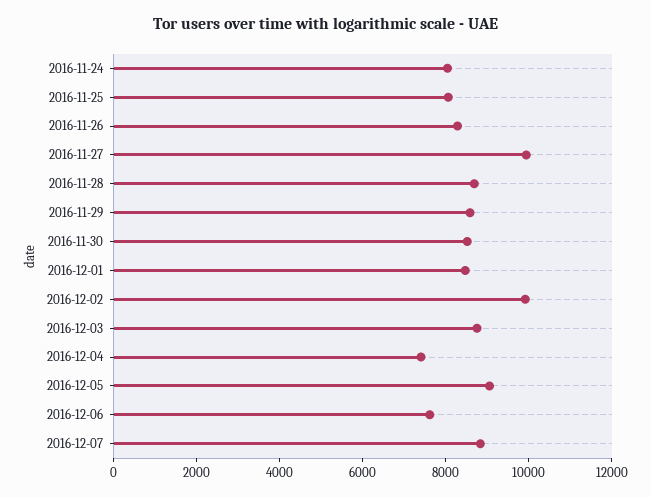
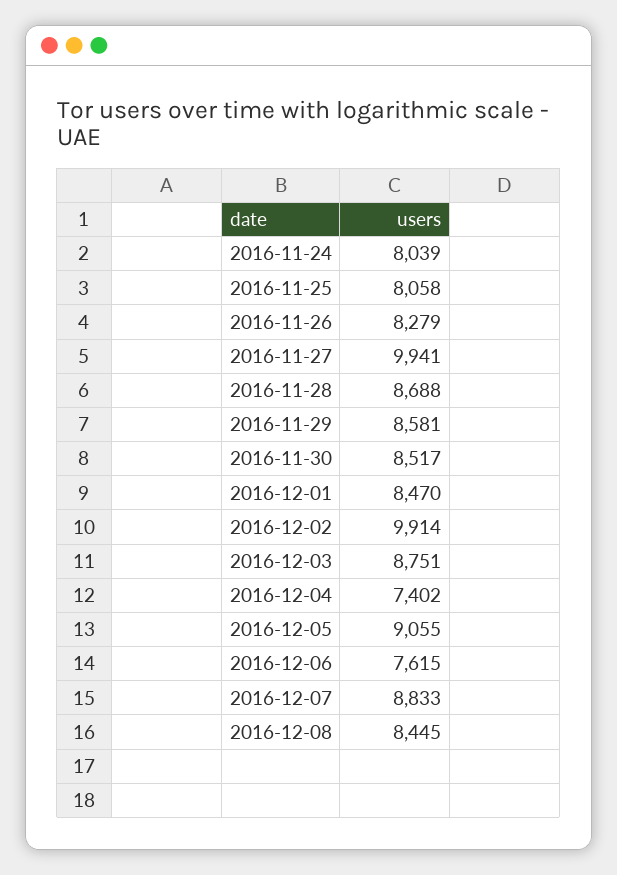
2016-12-08: none -> 8445

